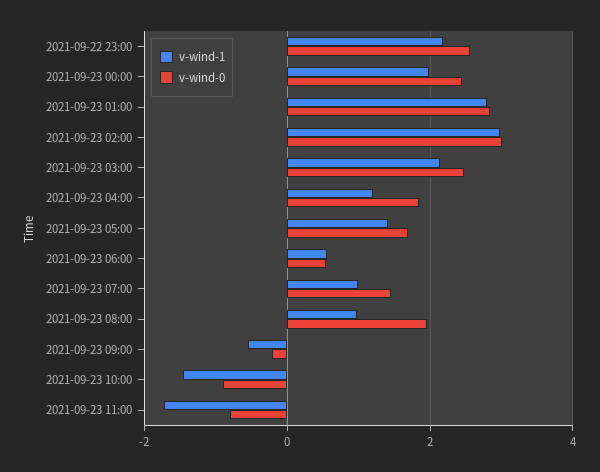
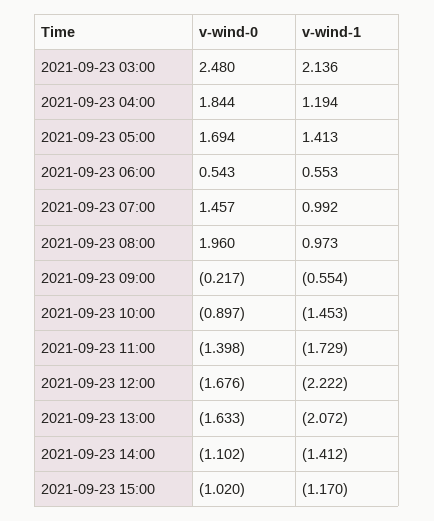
v-wind-1, 2021-09-22 23:00: 2.2 -> none
v-wind-0, 2021-09-22 23:00: 2.6 -> none
v-wind-1, 2021-09-23 00:00: 2 -> none
v-wind-0, 2021-09-23 00:00: 2.4 -> none
v-wind-1, 2021-09-23 01:00: 2.8 -> none
v-wind-0, 2021-09-23 01:00: 2.8 -> none
v-wind-1, 2021-09-23 02:00: 3 -> none
v-wind-0, 2021-09-23 02:00: 3 -> none
v-wind-0, 2021-09-23 11:00: -0.8 -> -1.398
v-wind-0, 2021-09-23 12:00: none -> -1.676
v-wind-1, 2021-09-23 12:00: none -> -2.222
v-wind-0, 2021-09-23 13:00: none -> -1.633
v-wind-1, 2021-09-23 13:00: none -> -2.072
v-wind-0, 2021-09-23 14:00: none -> -1.102
v-wind-1, 2021-09-23 14:00: none -> -1.412
v-wind-0, 2021-09-23 15:00: none -> -1.02
v-wind-1, 2021-09-23 15:00: none -> -1.17

